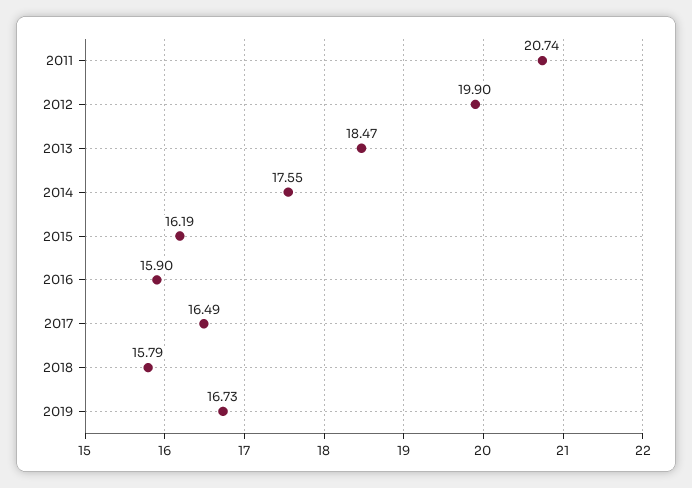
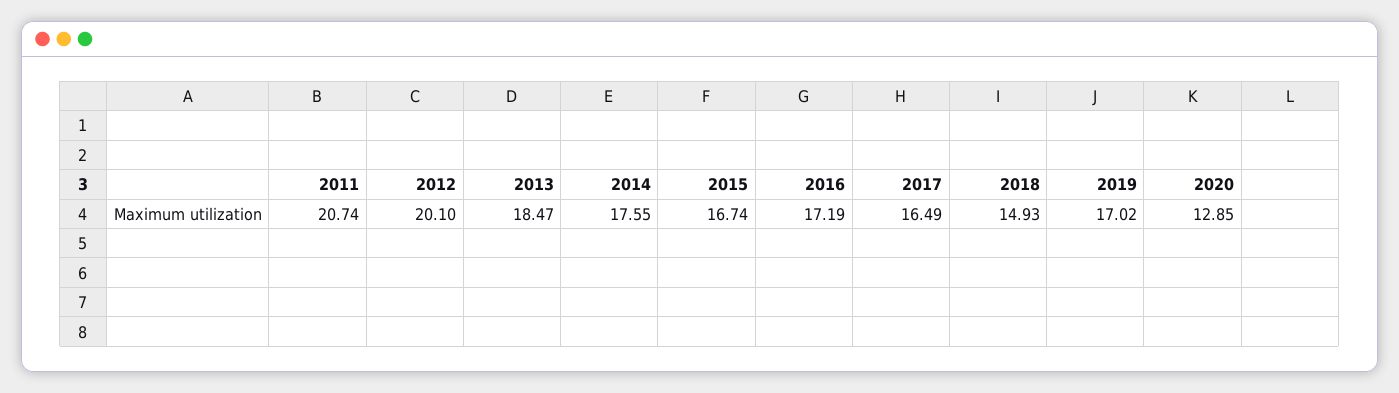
2012: 19.9 -> 20.1
2015: 16.19 -> 16.74
2016: 15.9 -> 17.19
2018: 15.79 -> 14.93
2019: 16.73 -> 17.02
2020: none -> 12.85

